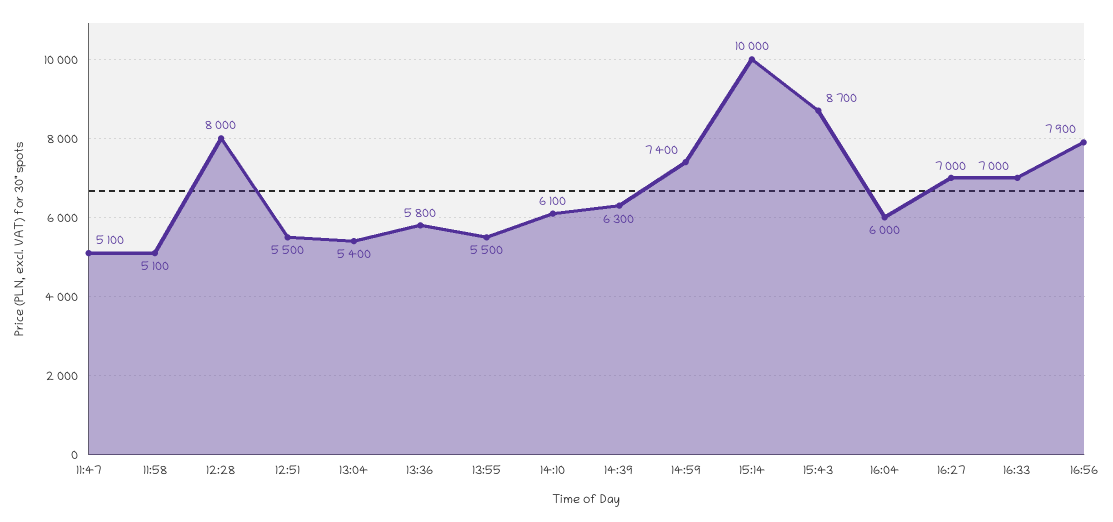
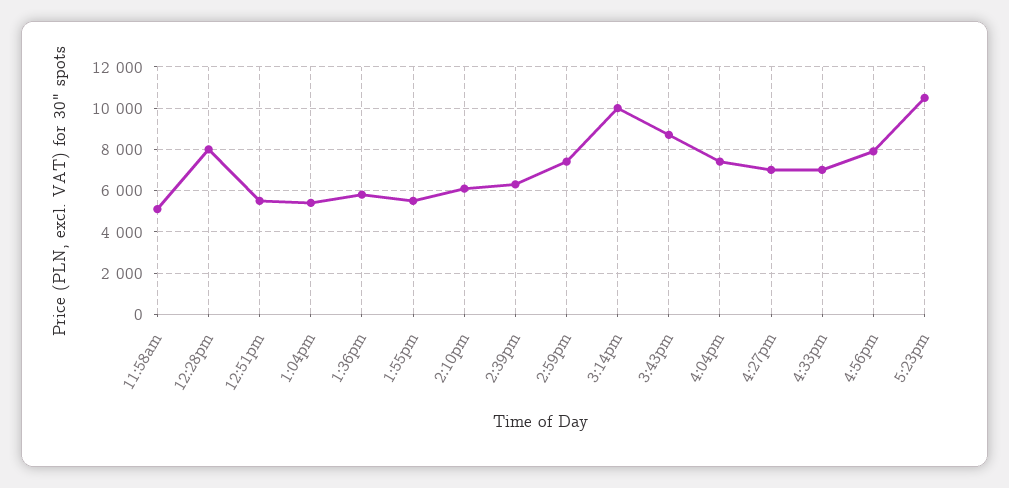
11:47: 5100 -> none
16:04: 6000 -> 7500
5:23pm: none -> 10500

